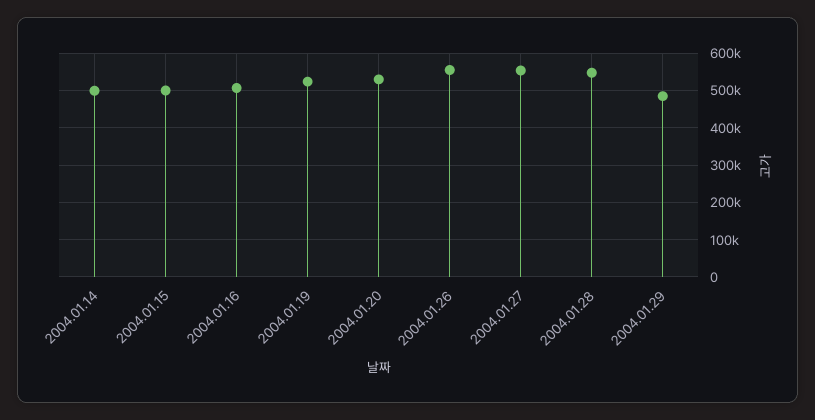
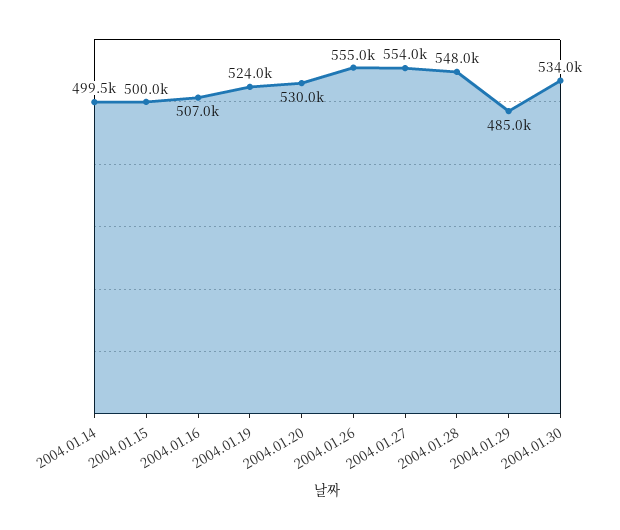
2004.01.30: none -> 534000

